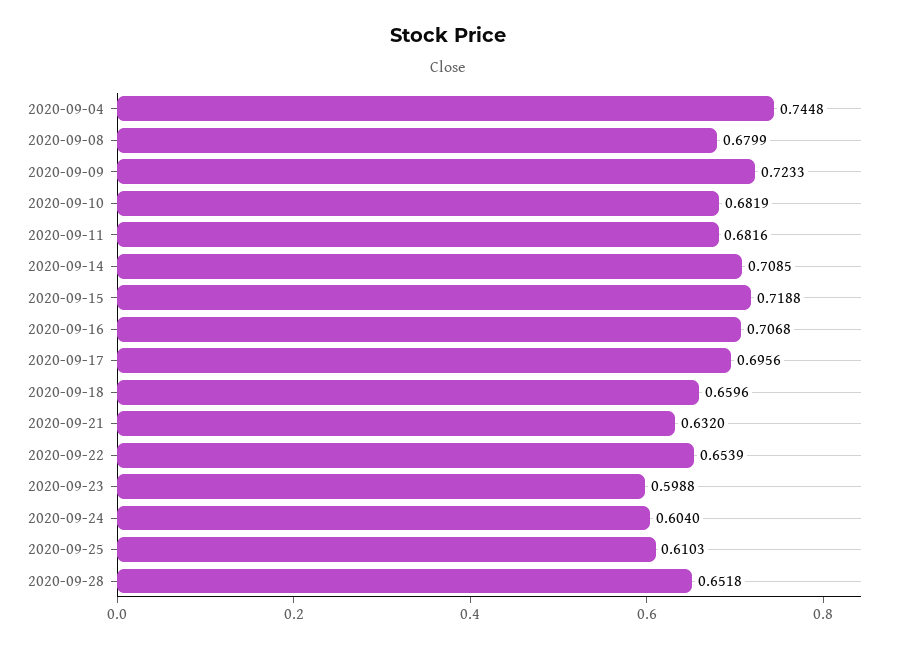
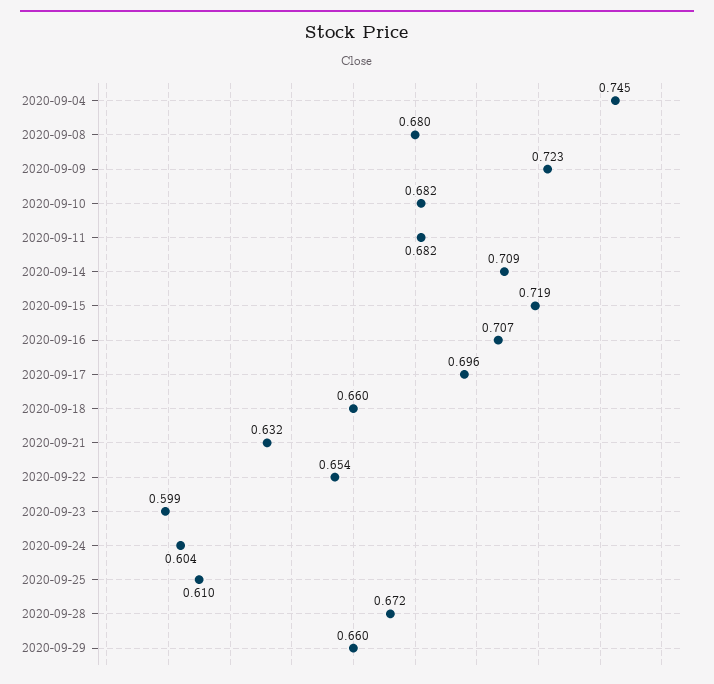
2020-09-28: 0.6518 -> 0.672
2020-09-29: none -> 0.66

